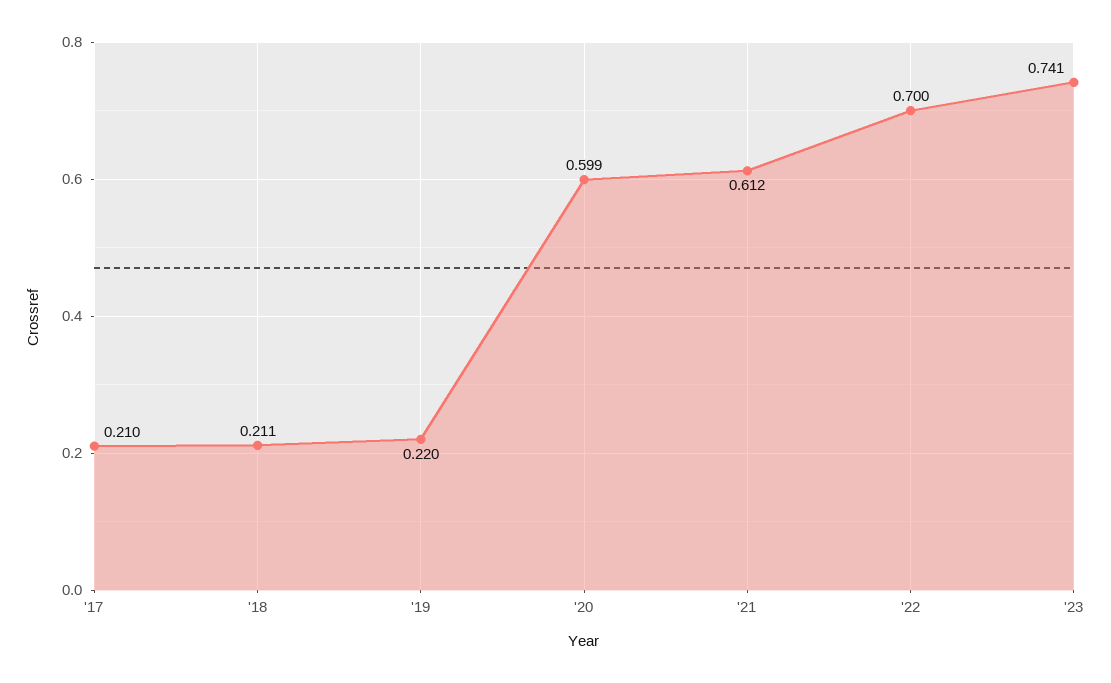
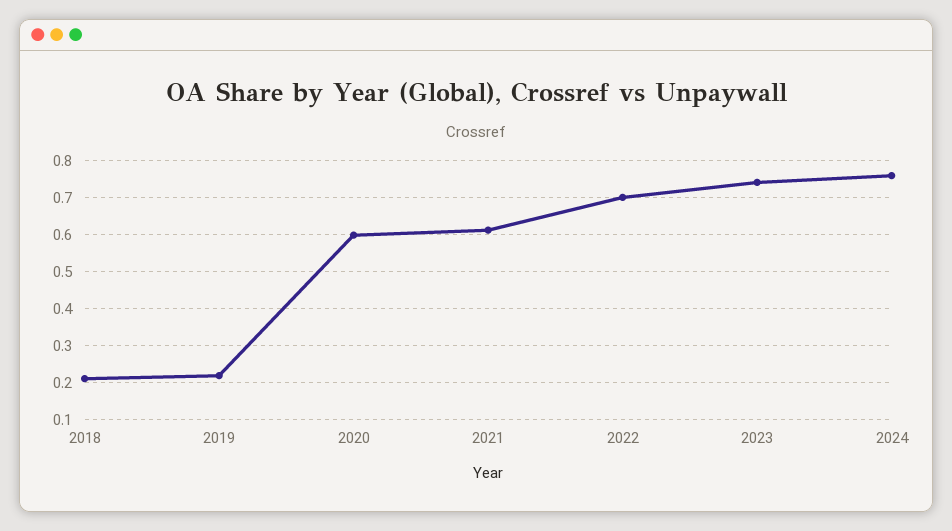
'17: 0.21 -> none
2024: none -> 0.76

